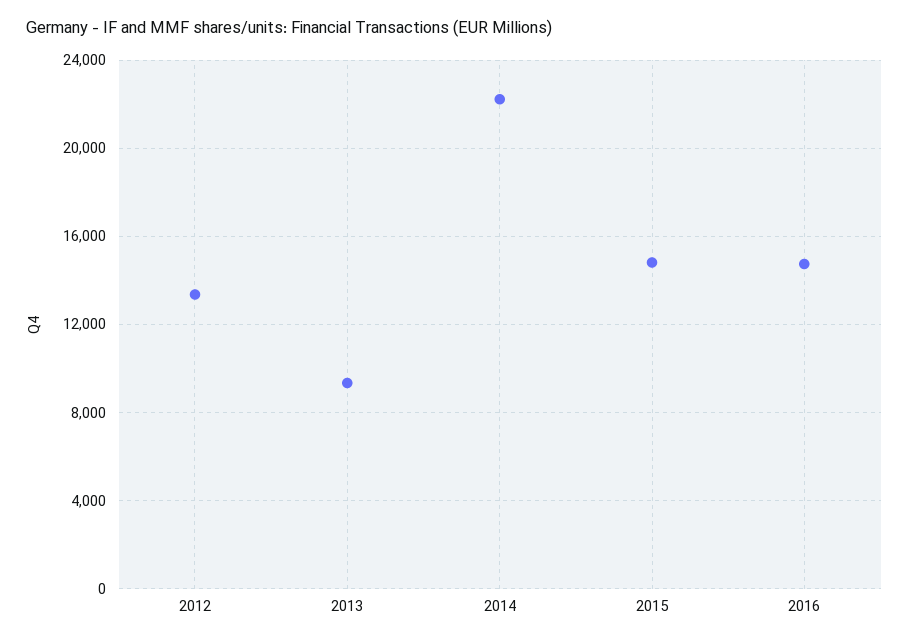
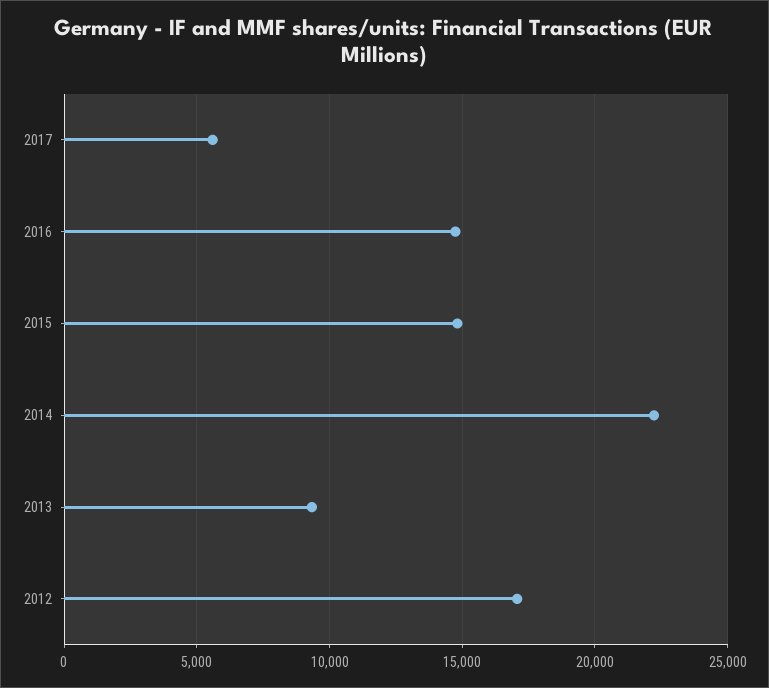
2012: 13500 -> 17000
2017: none -> 5500

